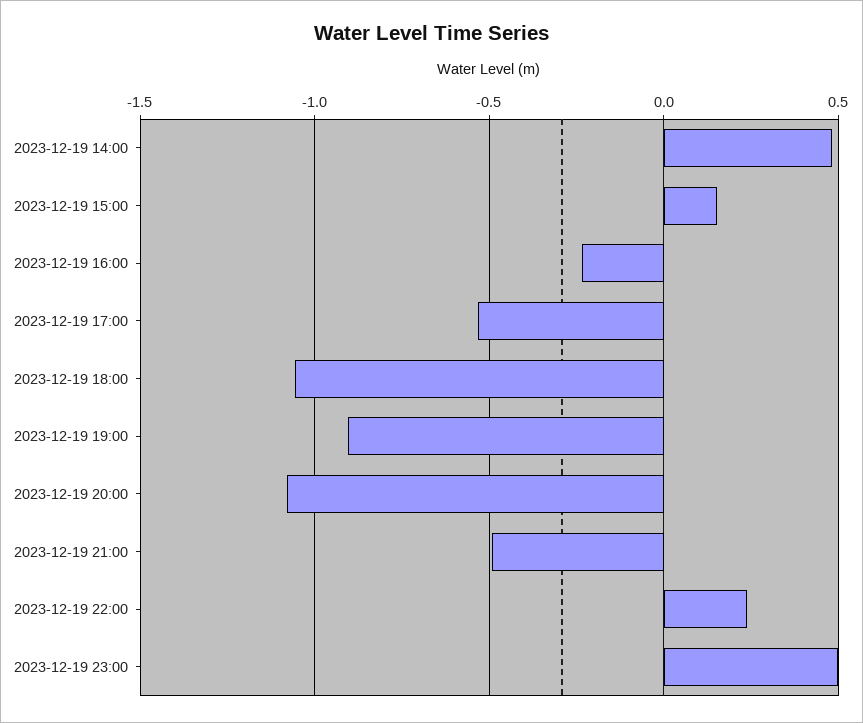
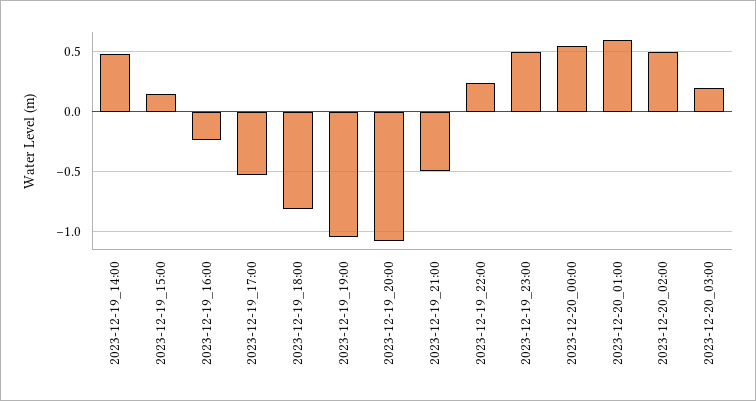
2023-12-19 18:00: -1.05 -> -0.8
2023-12-19 19:00: -0.9 -> -1.05
2023-12-20_00:00: none -> 0.55
2023-12-20_01:00: none -> 0.6
2023-12-20_02:00: none -> 0.5
2023-12-20_03:00: none -> 0.2

